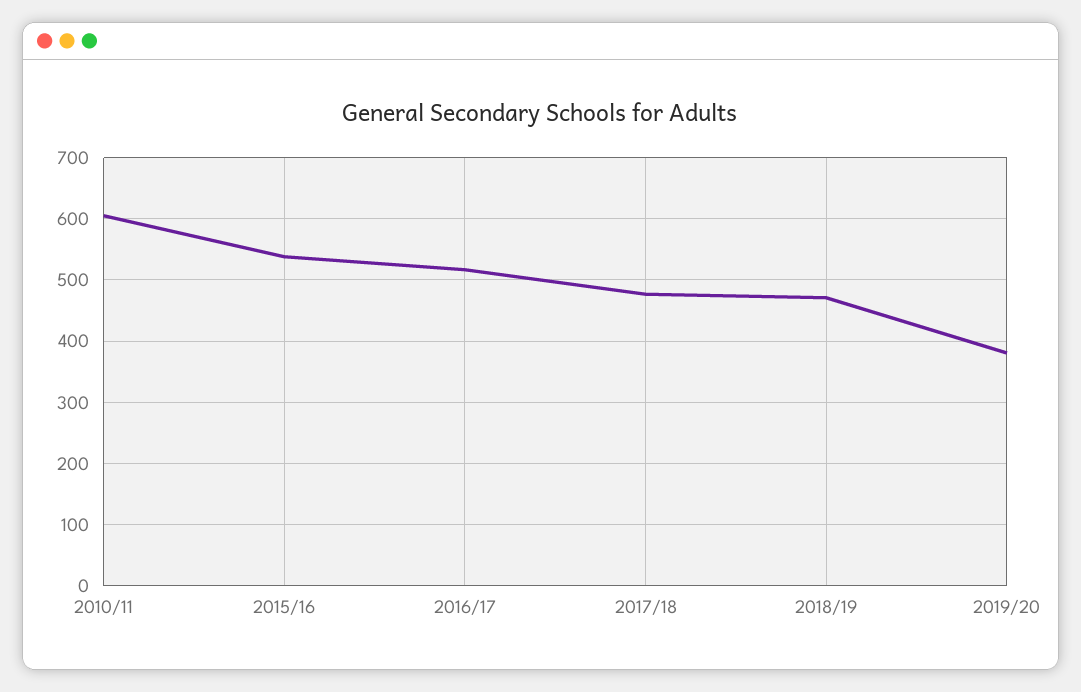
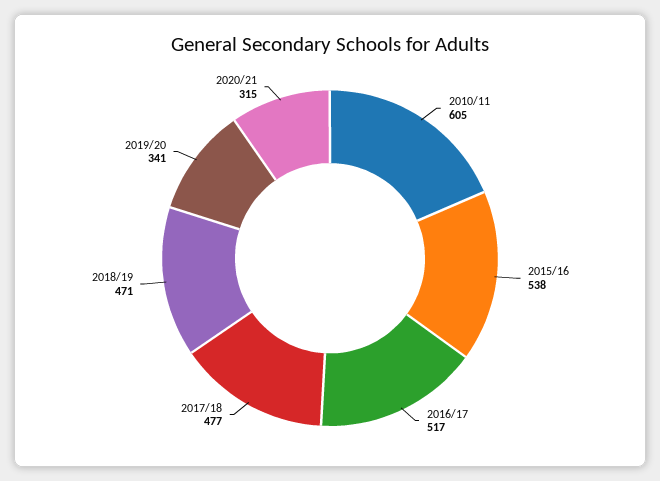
2019/20: 380 -> 341
2020/21: none -> 315

